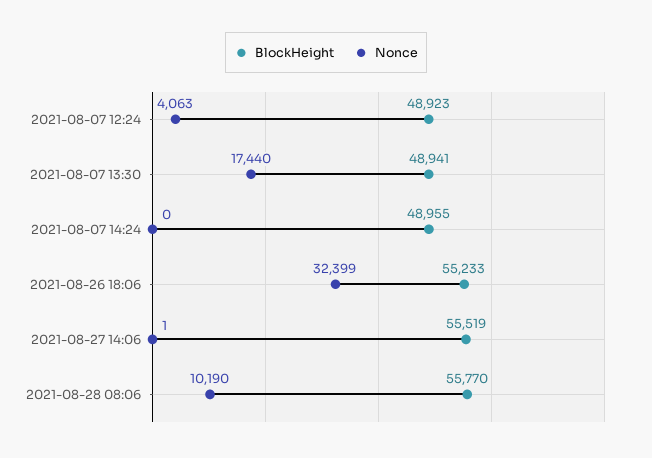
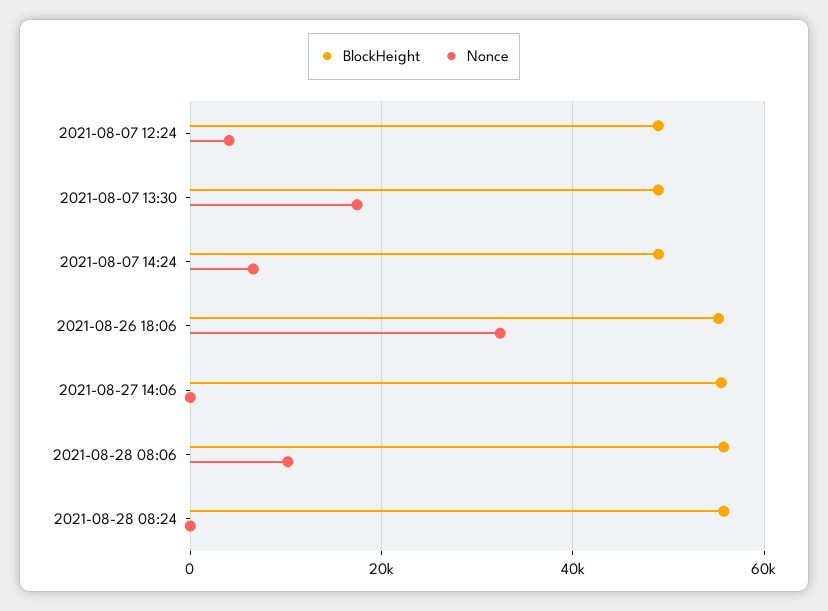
Nonce, 2021-08-07 14:24: 0 -> 6000
BlockHeight, 2021-08-28 08:24: none -> 56000
Nonce, 2021-08-28 08:24: none -> 0

